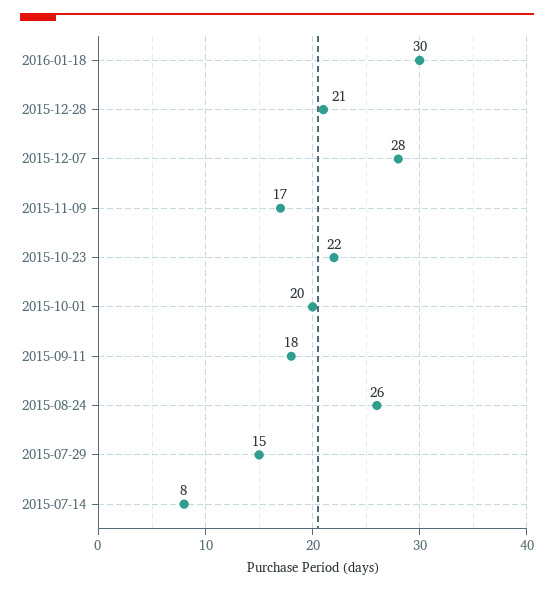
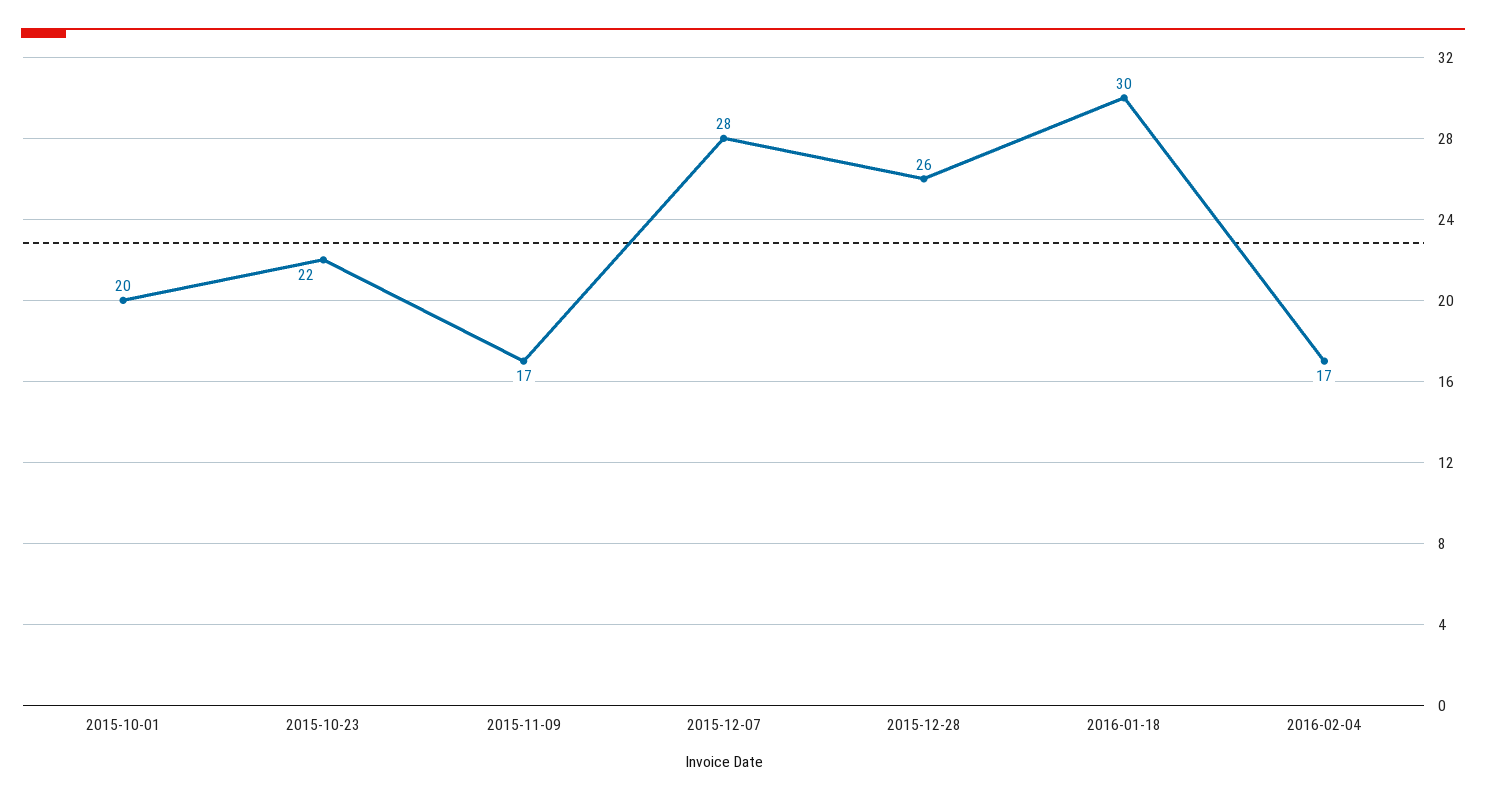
2015-12-28: 21 -> 26
2015-09-11: 18 -> none
2015-08-24: 26 -> none
2015-07-29: 15 -> none
2015-07-14: 8 -> none
2016-02-04: none -> 17

